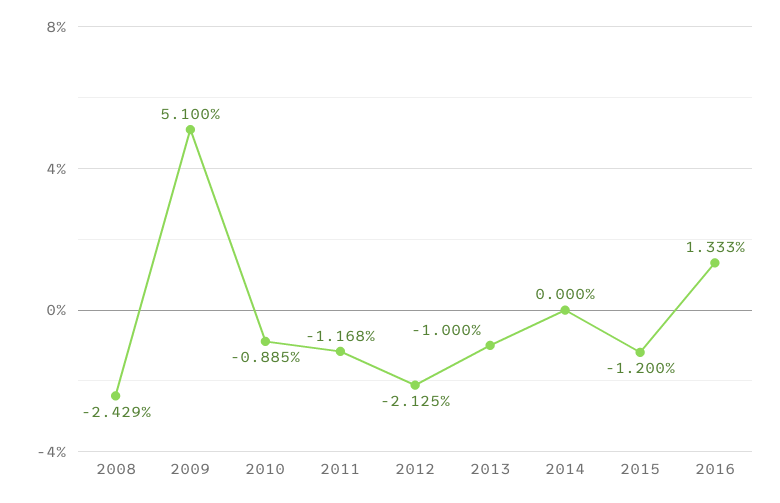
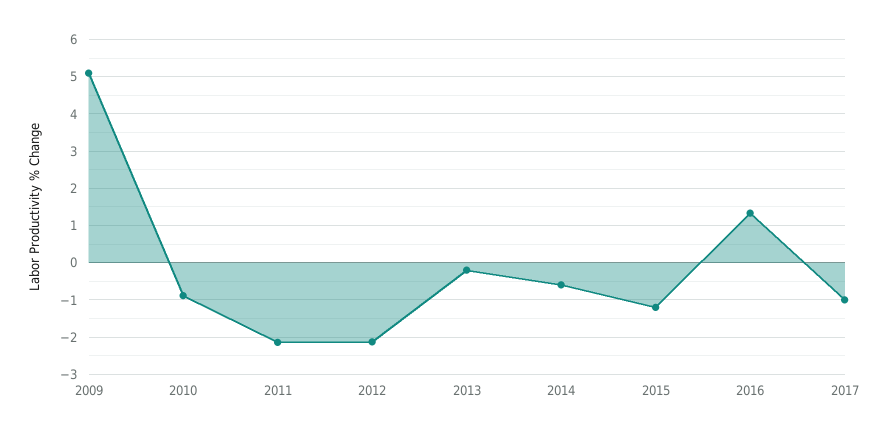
2008: -2.429 -> none
2011: -1.168 -> -2.2
2013: -1 -> -0.2
2014: 0 -> -0.6
2017: none -> -1

